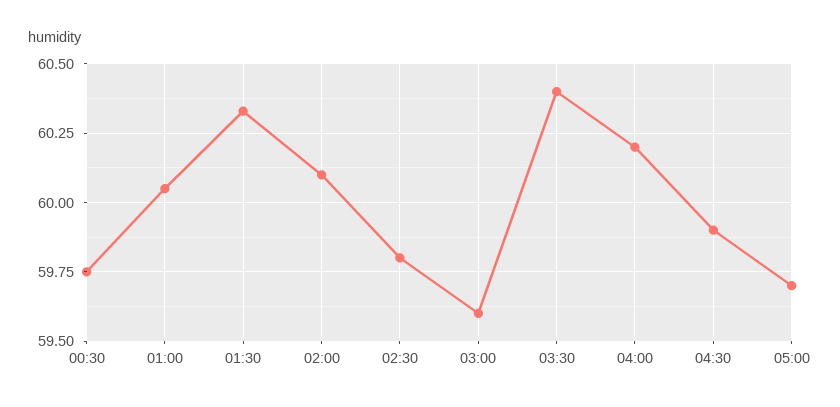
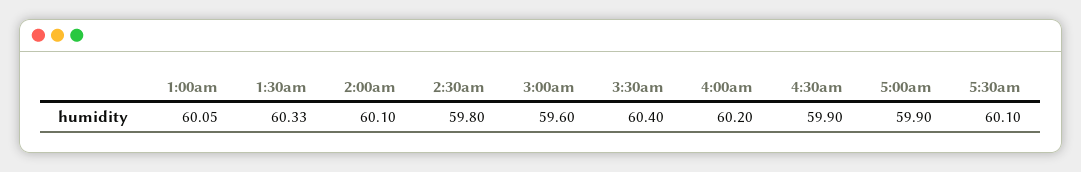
00:30: 59.75 -> none
05:00: 59.7 -> 59.9
5:30am: none -> 60.1

